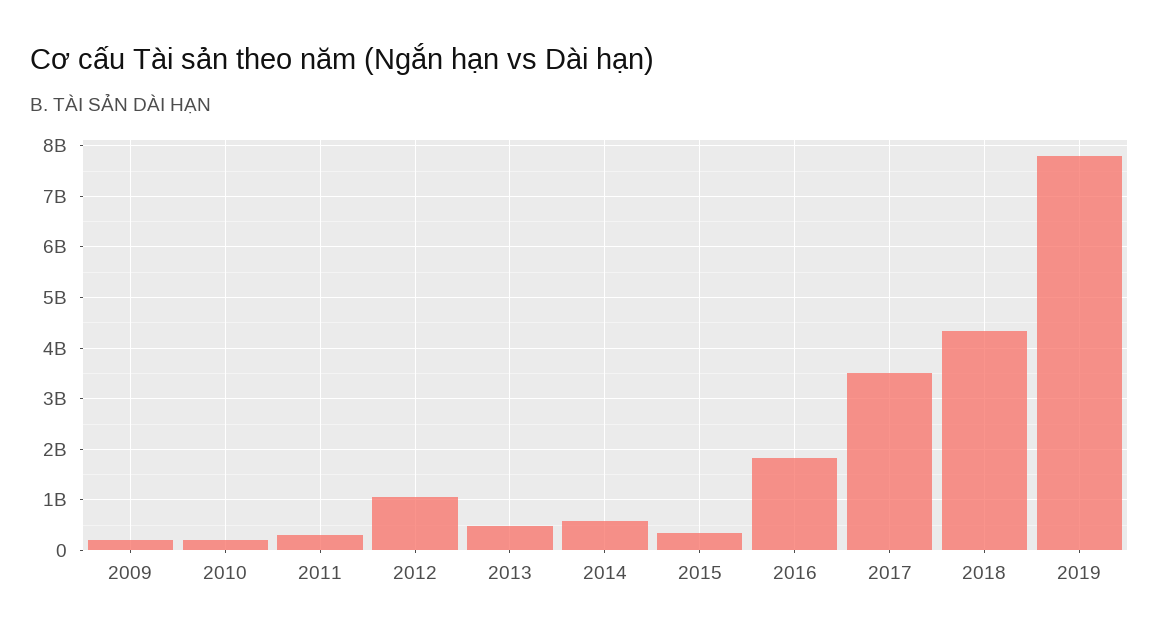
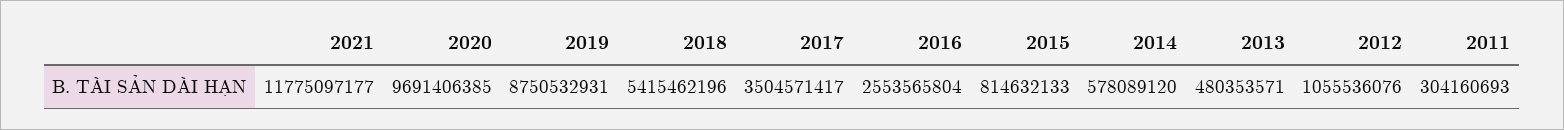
2009: 200000000 -> none
2010: 200000000 -> none
2015: 400000000 -> 814632133
2016: 1800000000 -> 2553565804
2018: 4400000000 -> 5415462196
2019: 7800000000 -> 8750532931
2021: none -> 11775097177
2020: none -> 9691406385

